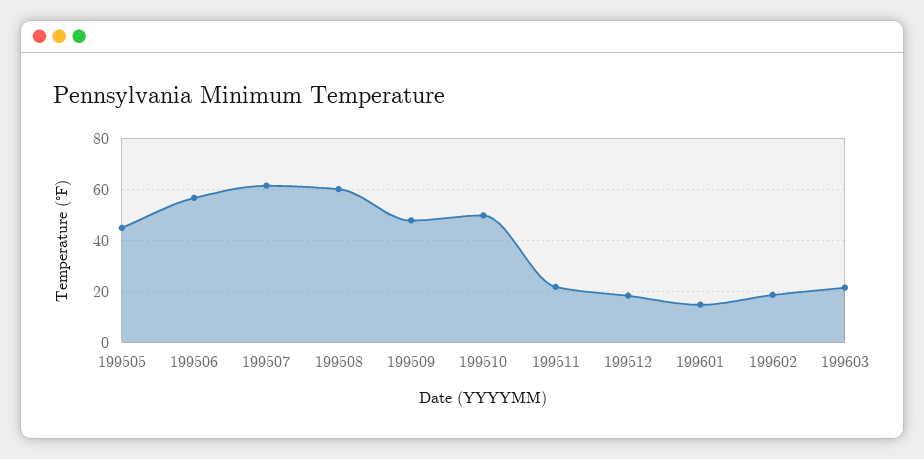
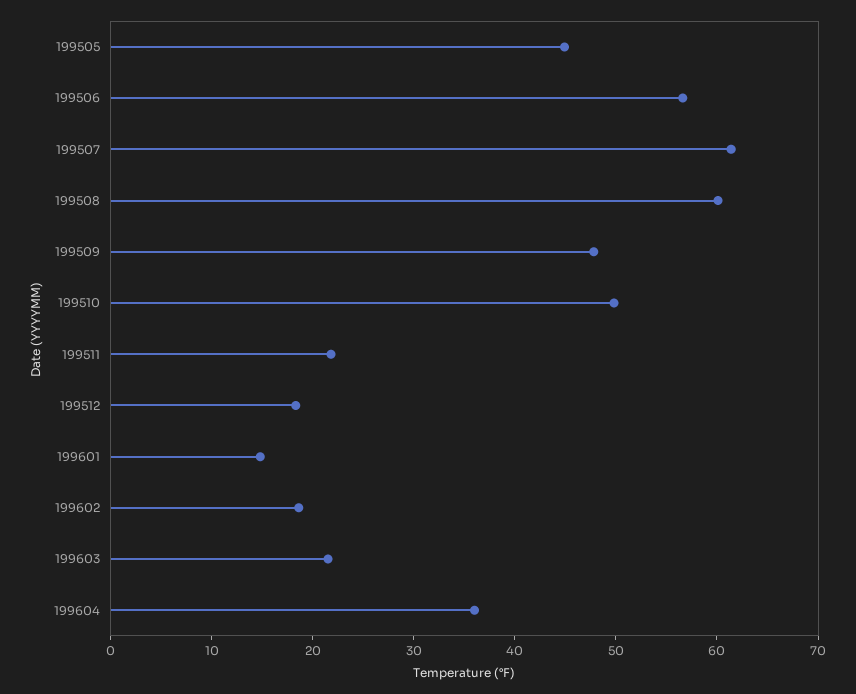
199604: none -> 36

